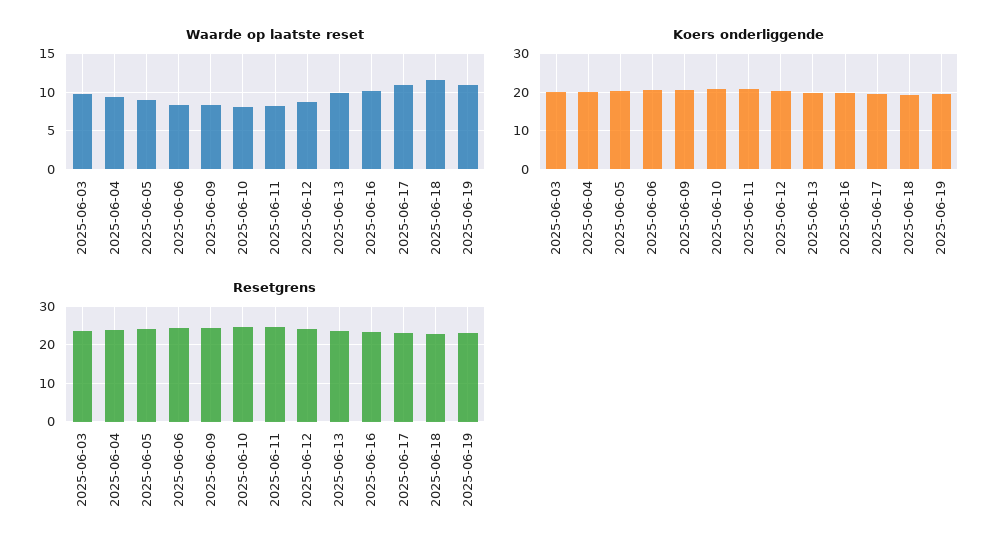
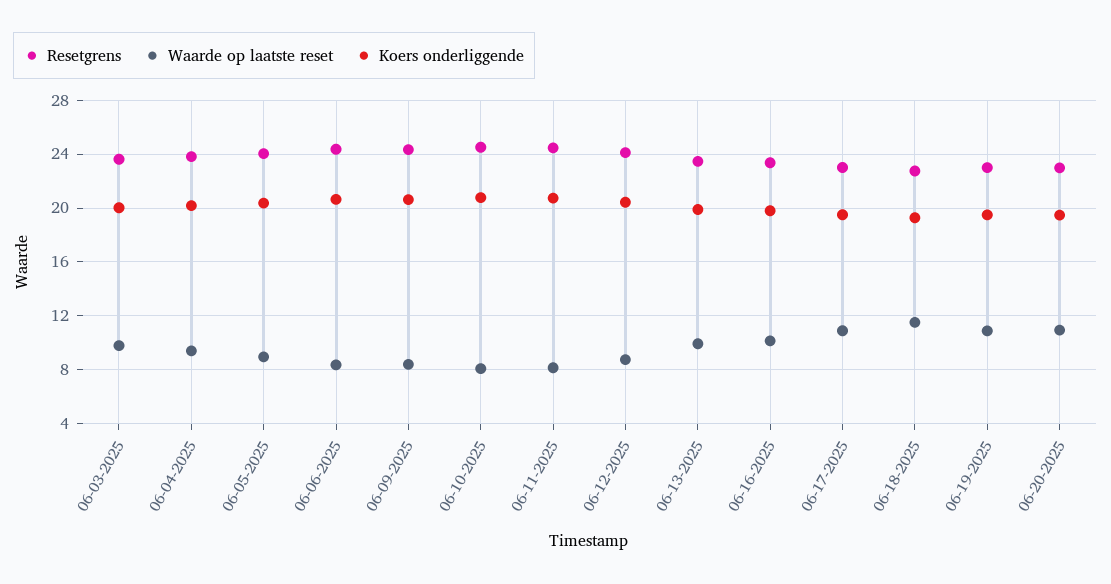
Resetgrens, 06-20-2025: none -> 23
Waarde op laatste reset, 06-20-2025: none -> 11
Koers onderliggende, 06-20-2025: none -> 19.5

